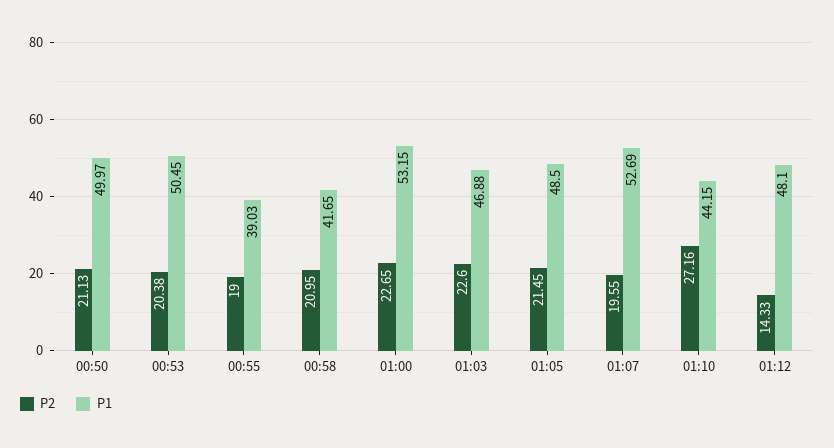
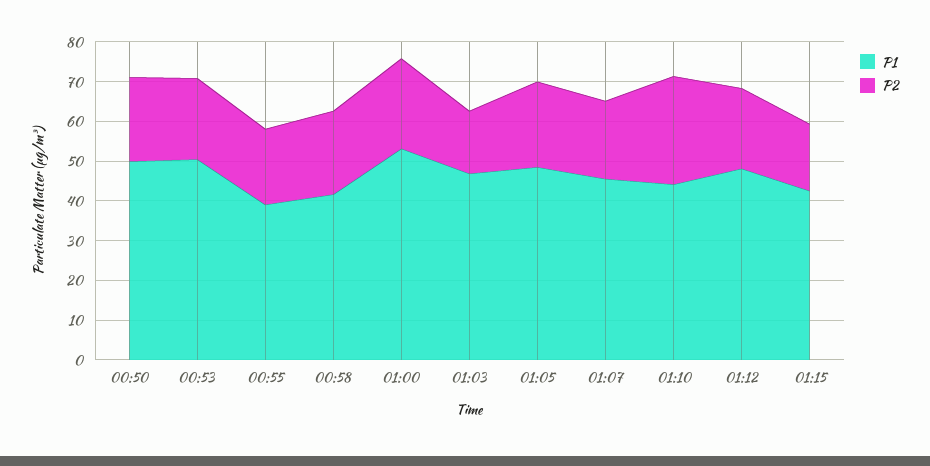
P2, 01:03: 22.6 -> 15
P1, 01:07: 52.69 -> 45
P2, 01:12: 14.33 -> 20
P1, 01:15: none -> 42.5
P2, 01:15: none -> 17.5

